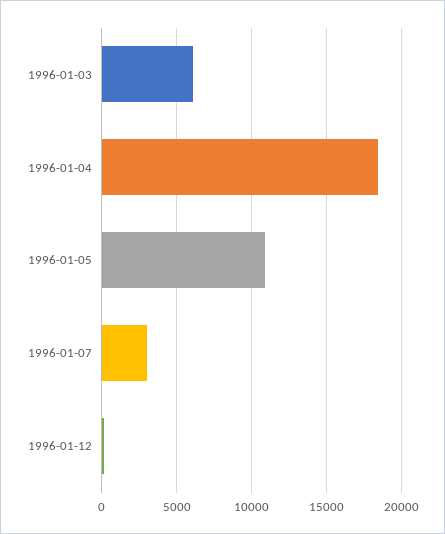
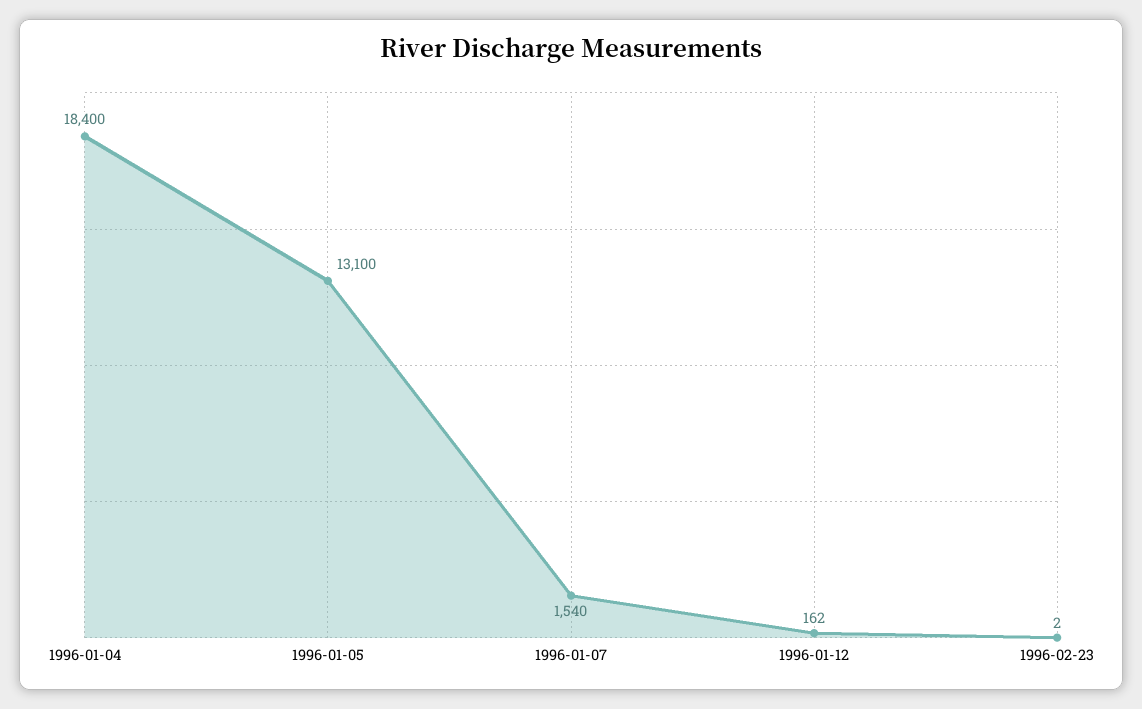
1996-01-03: 6000 -> none
1996-01-05: 11000 -> 13100
1996-01-07: 3000 -> 1540
1996-02-23: none -> 2

